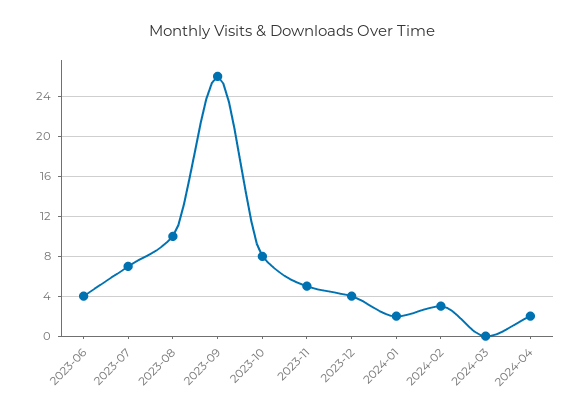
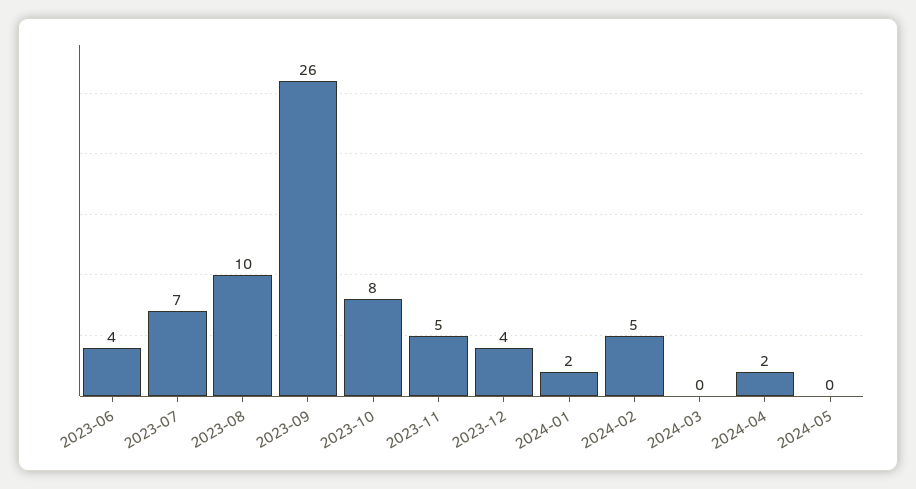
2024-02: 3 -> 5
2024-05: none -> 0

